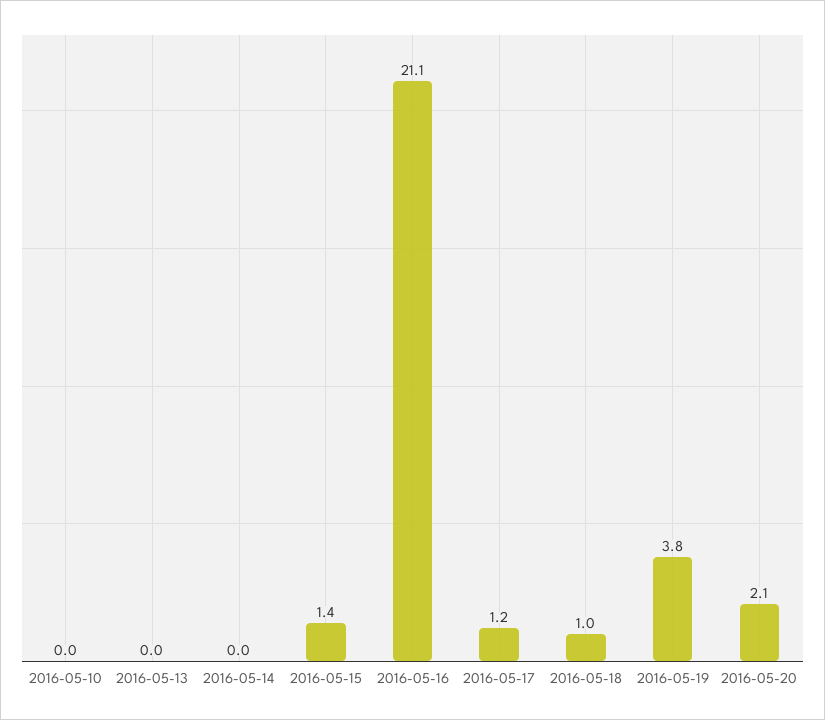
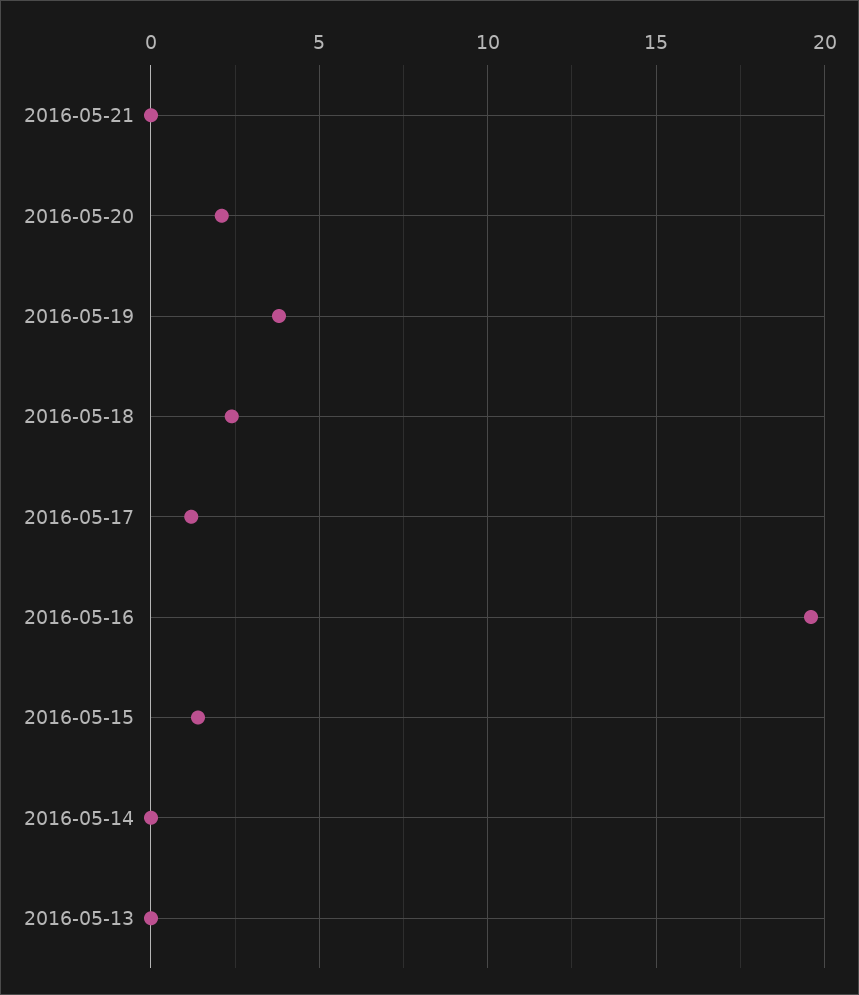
2016-05-10: 0 -> none
2016-05-16: 21.1 -> 19.5
2016-05-18: 1 -> 2.5
2016-05-21: none -> 0

